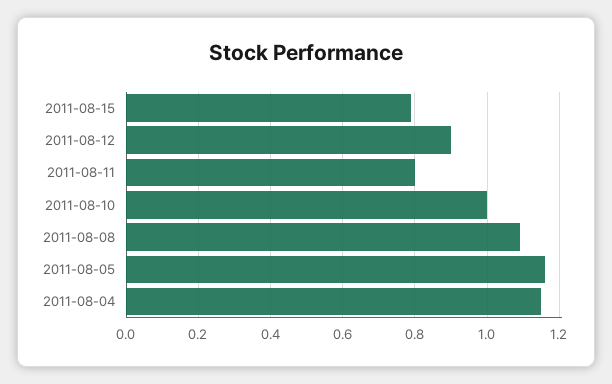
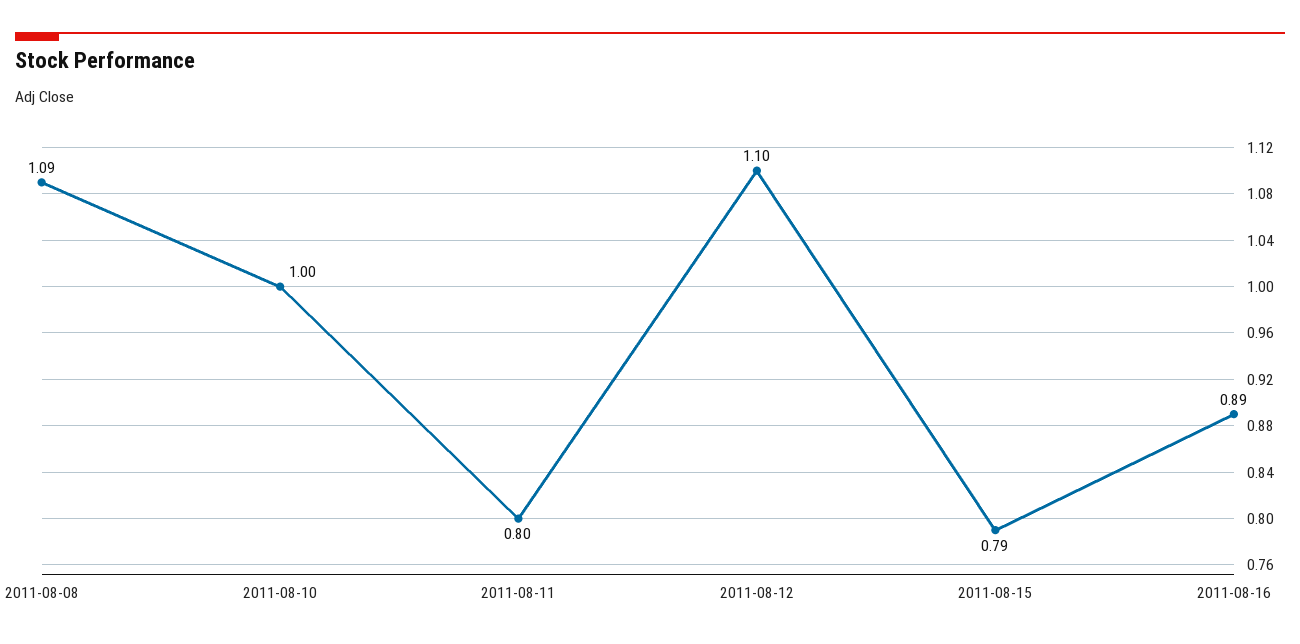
2011-08-12: 0.9 -> 1.1
2011-08-05: 1.15 -> none
2011-08-04: 1.15 -> none
2011-08-16: none -> 0.89

